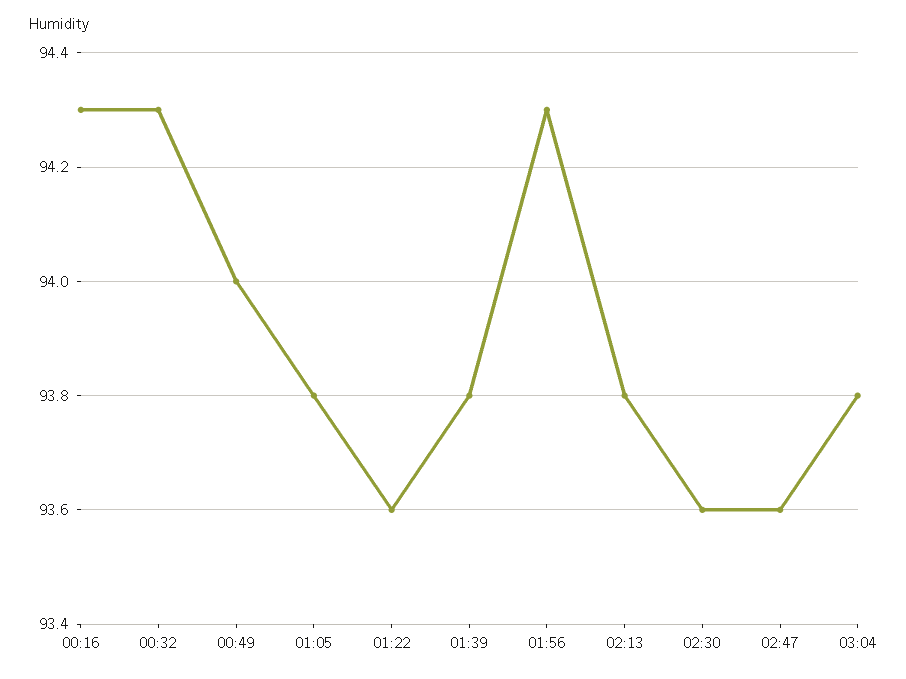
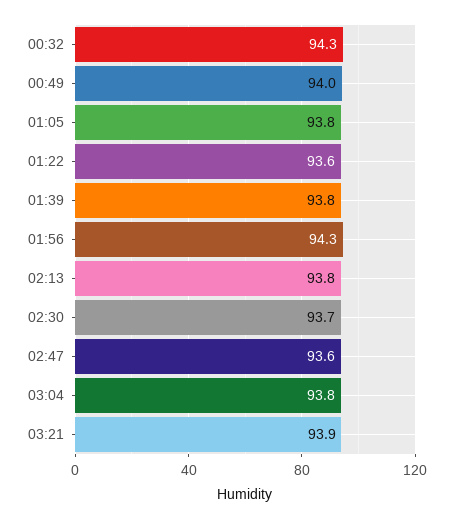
00:16: 94.3 -> none
02:30: 93.6 -> 93.7
03:21: none -> 93.9

